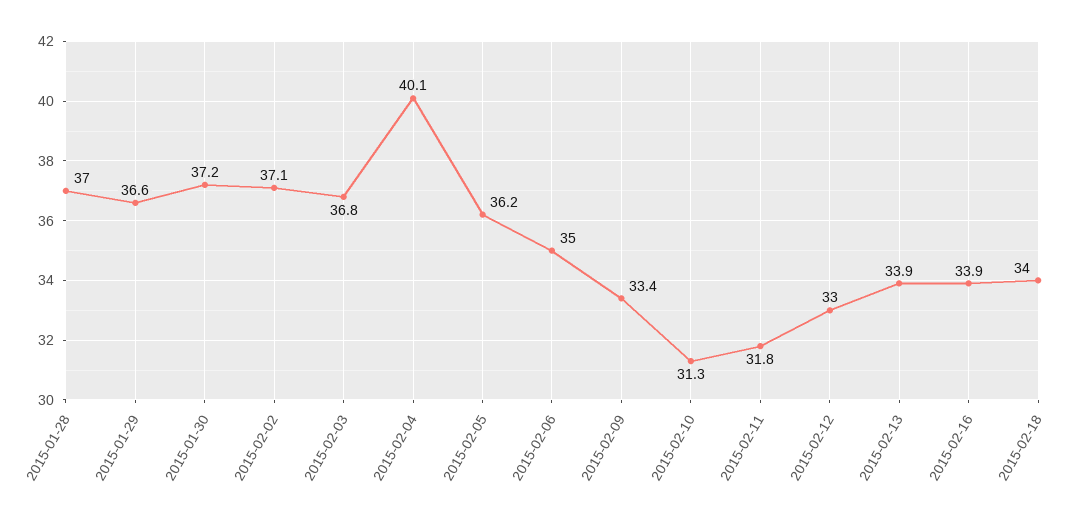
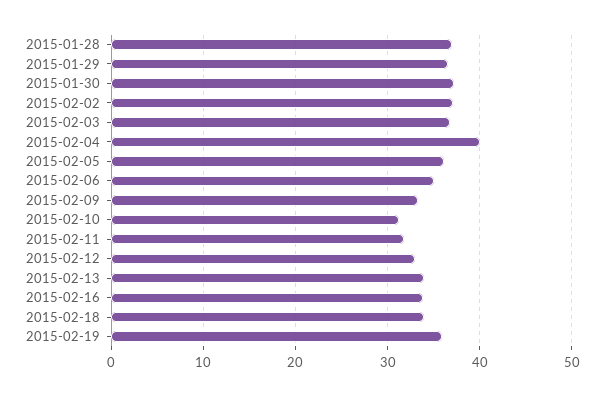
2015-02-19: none -> 36

